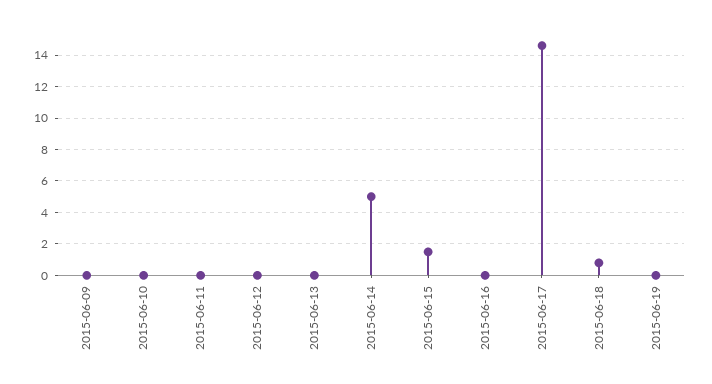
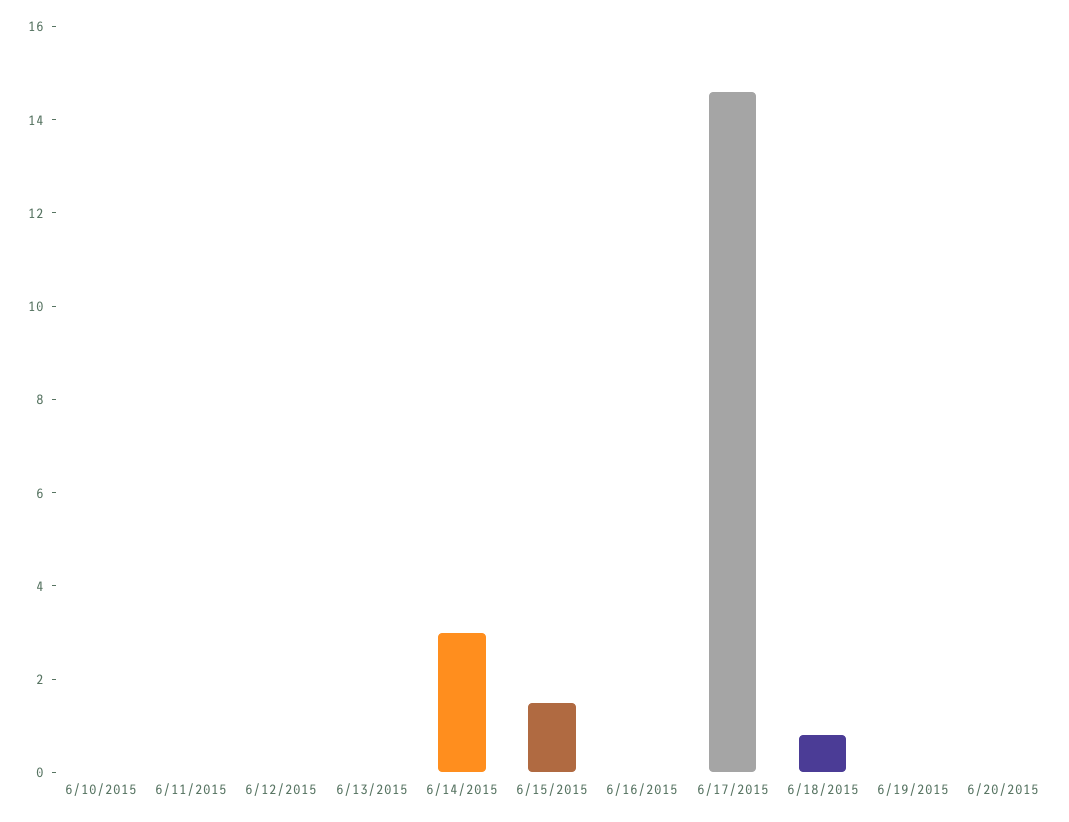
2015-06-09: 0 -> none
2015-06-14: 5 -> 3
6/20/2015: none -> 0

